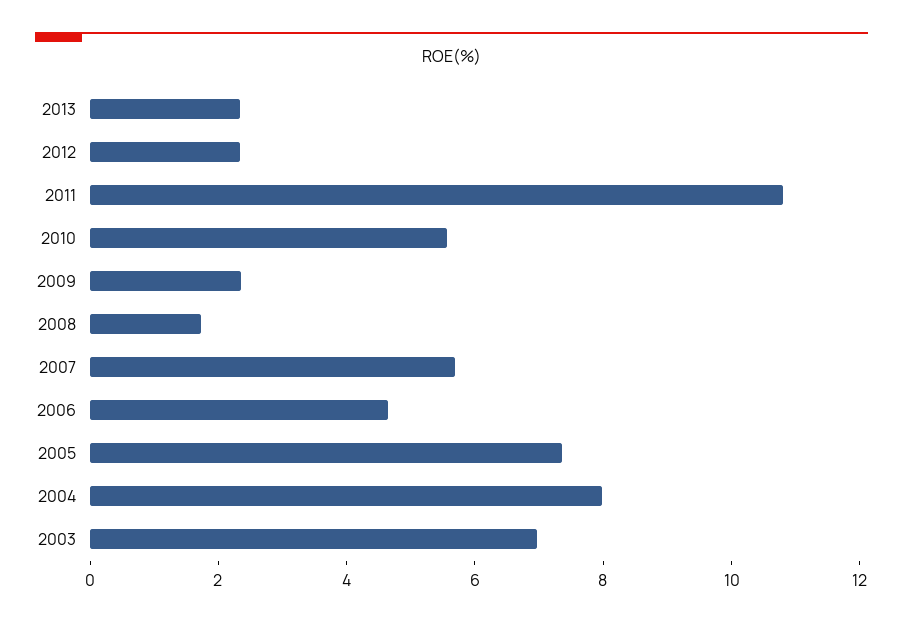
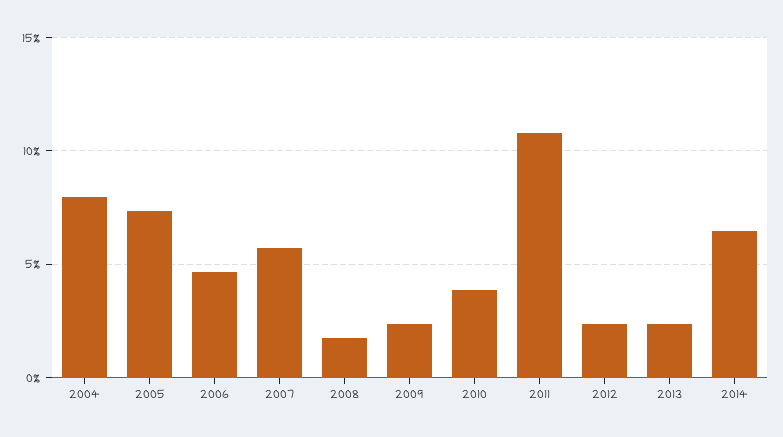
2010: 5.5 -> 4
2003: 7 -> none
2014: none -> 6.5

